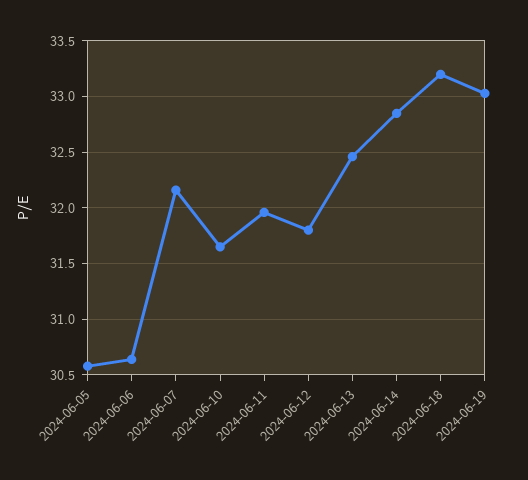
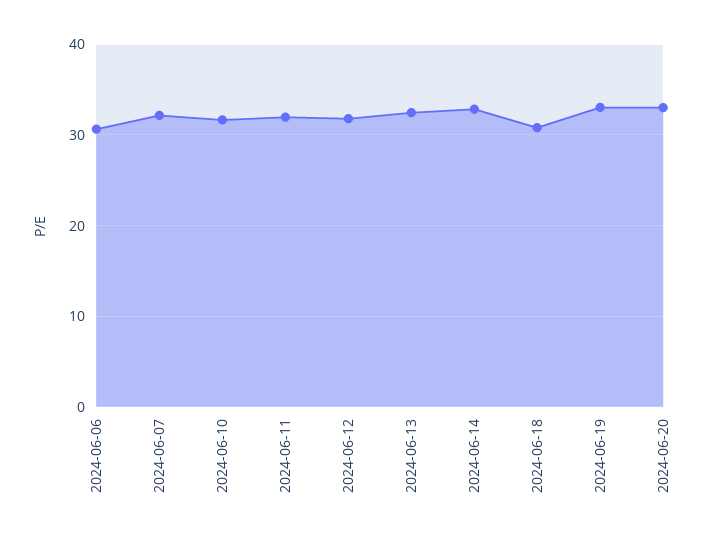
2024-06-05: 30.6 -> none
2024-06-18: 33.2 -> 31
2024-06-20: none -> 33

